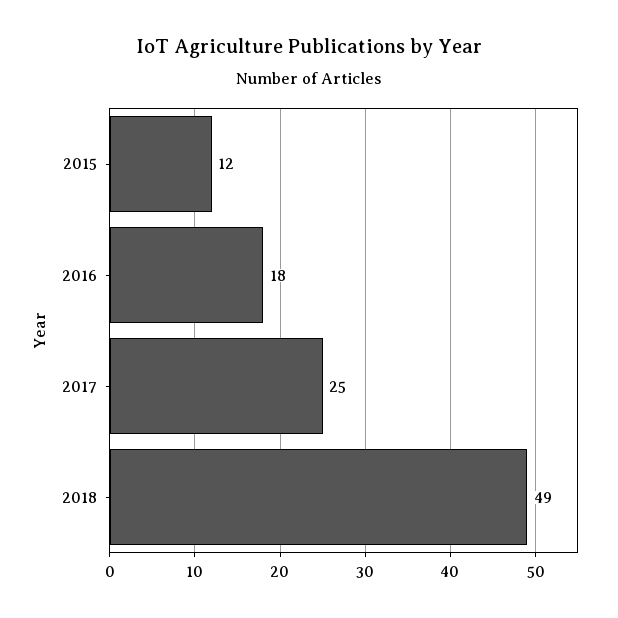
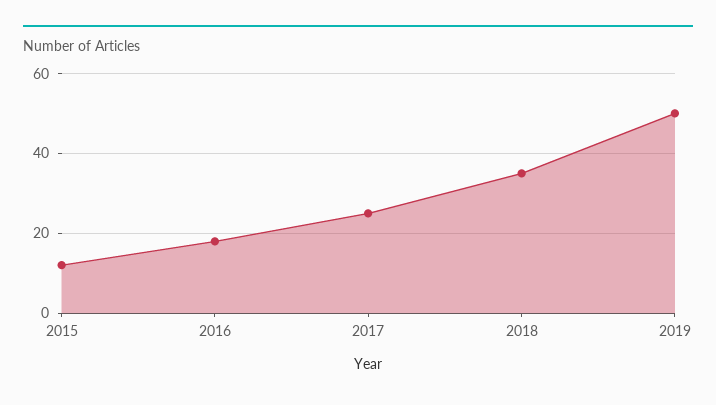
2018: 49 -> 35
2019: none -> 50

